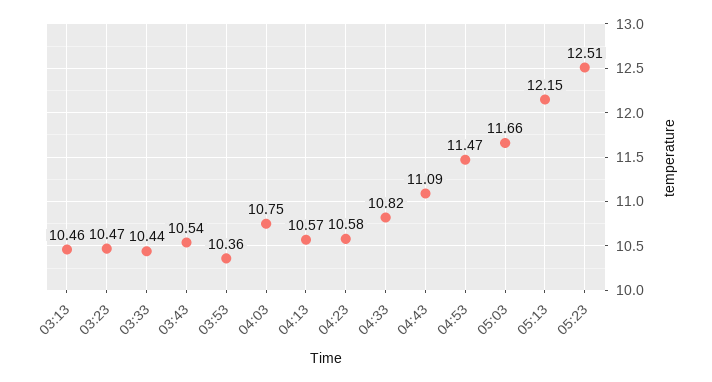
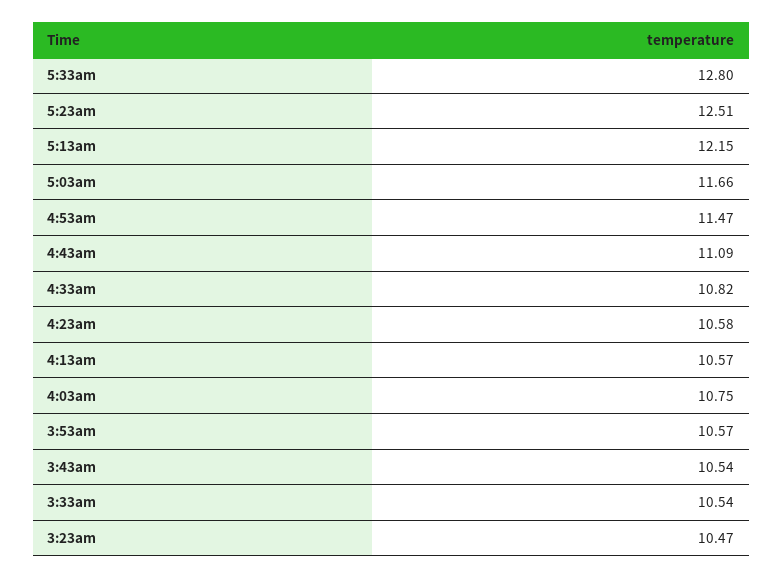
03:13: 10.46 -> none
03:33: 10.44 -> 10.54
03:53: 10.36 -> 10.57
5:33am: none -> 12.8

